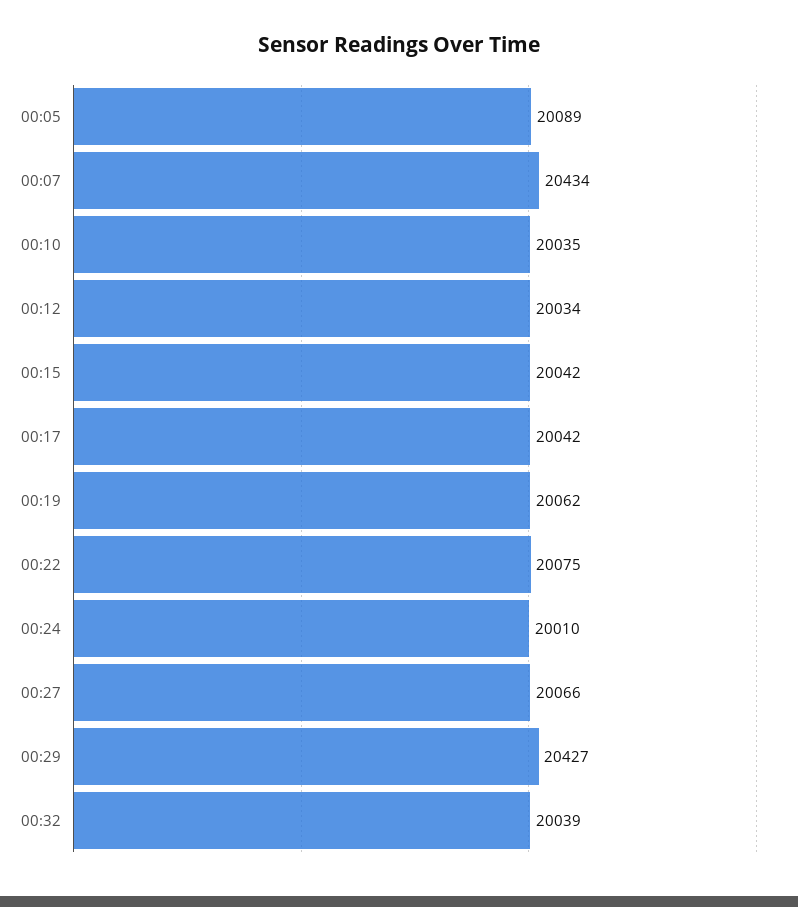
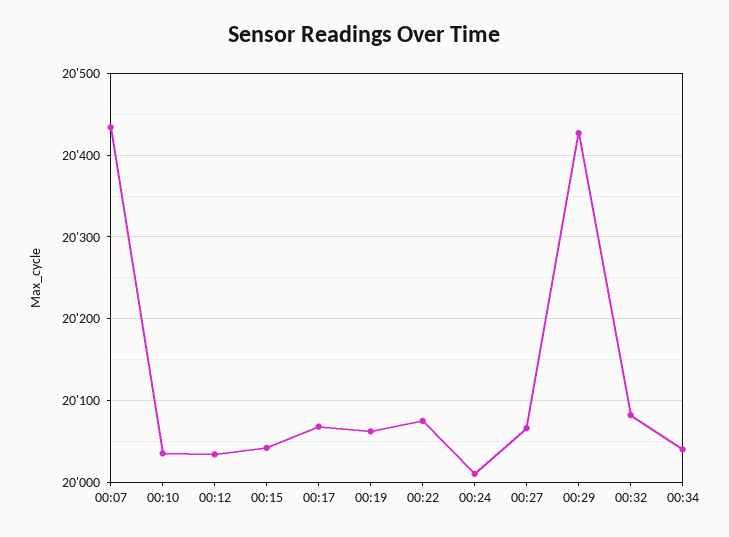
00:05: 20089 -> none
00:17: 20042 -> 20070
00:32: 20039 -> 20080
00:34: none -> 20040

